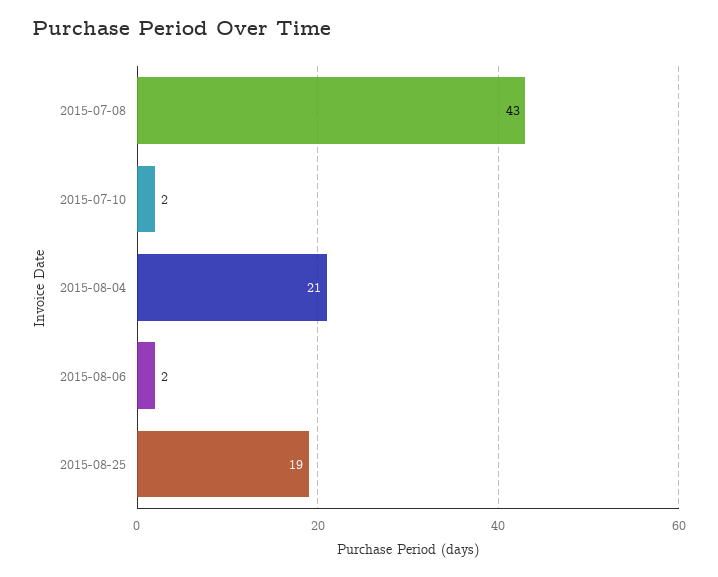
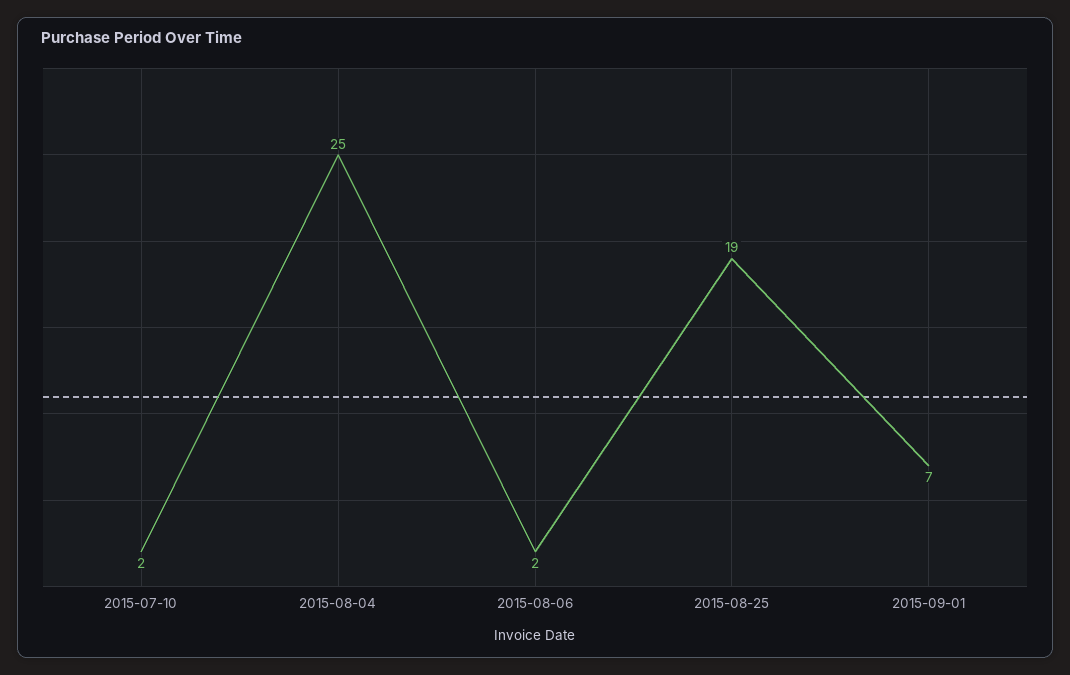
2015-07-08: 43 -> none
2015-08-04: 21 -> 25
2015-09-01: none -> 7

